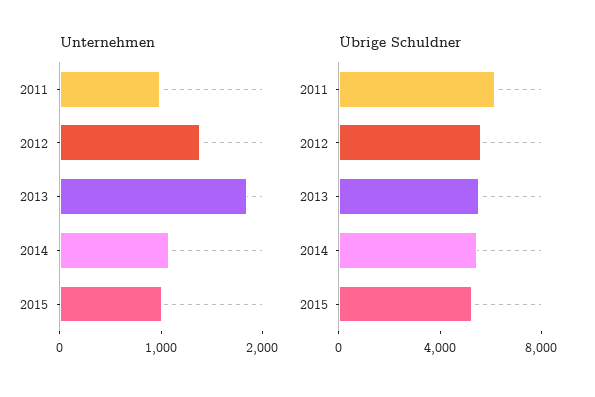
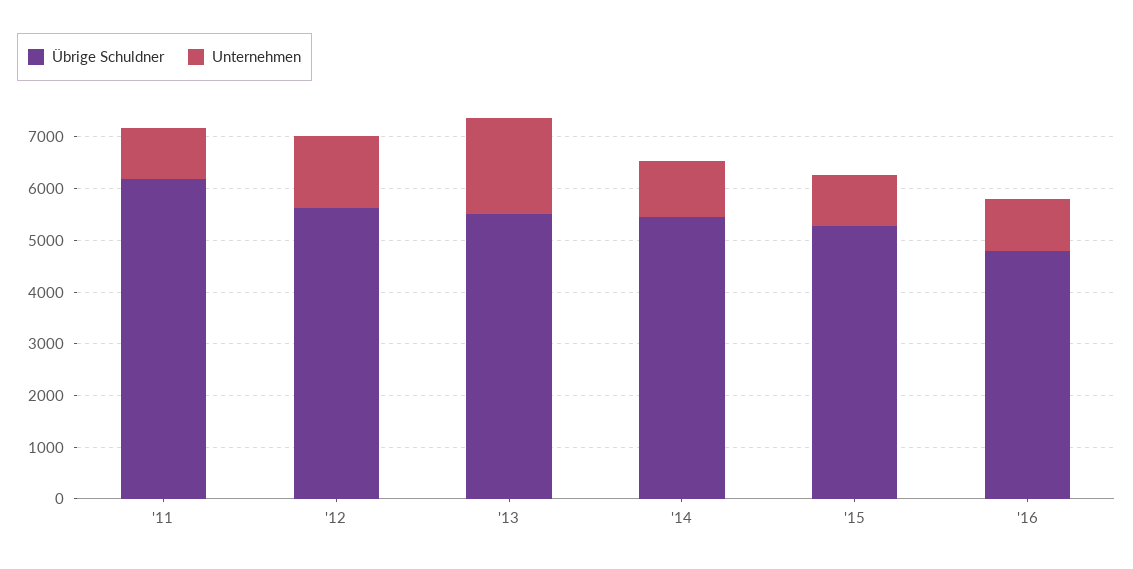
Übrige Schuldner, '16: none -> 4800
Unternehmen, '16: none -> 1000

